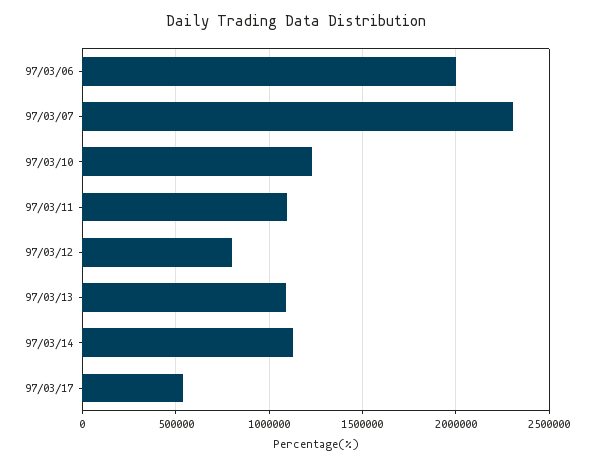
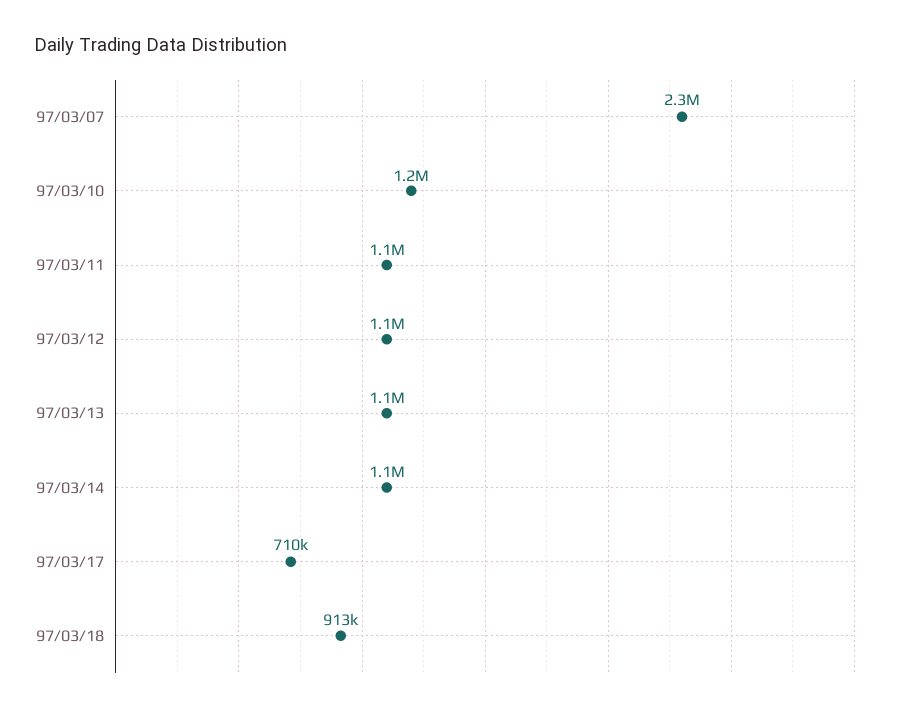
97/03/06: 2000000 -> none
97/03/12: 800000 -> 1100000
97/03/17: 550000 -> 710000
97/03/18: none -> 913000

